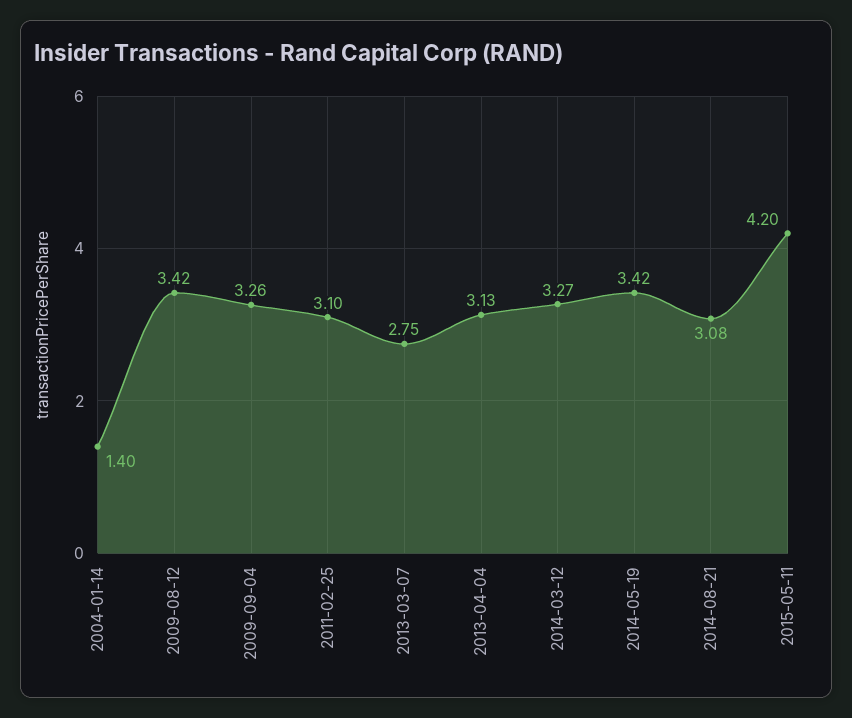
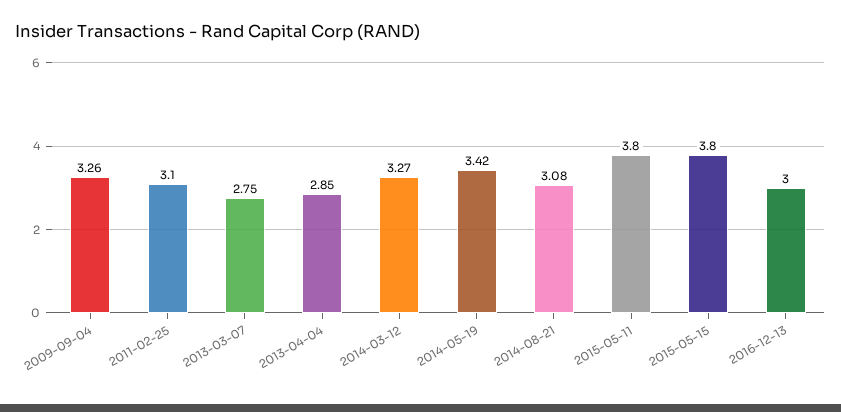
2004-01-14: 1.4 -> none
2009-08-12: 3.42 -> none
2013-04-04: 3.13 -> 2.85
2015-05-11: 4.2 -> 3.8
2015-05-15: none -> 3.8
2016-12-13: none -> 3

